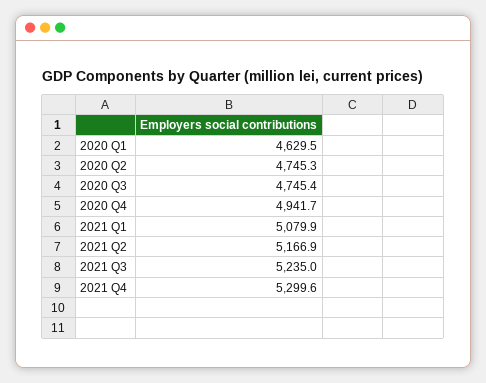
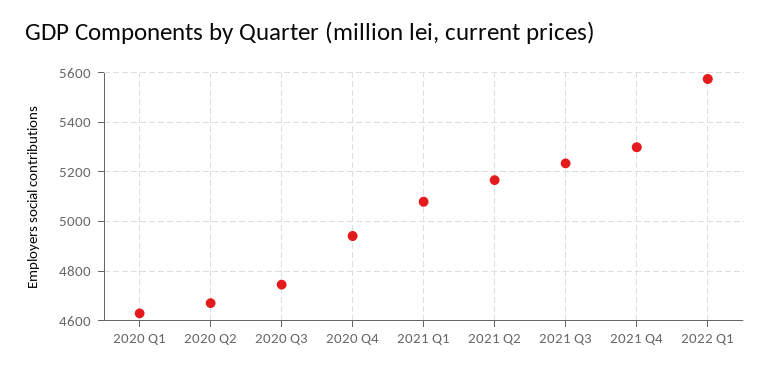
2020 Q2: 4745.3 -> 4675
2022 Q1: none -> 5575

